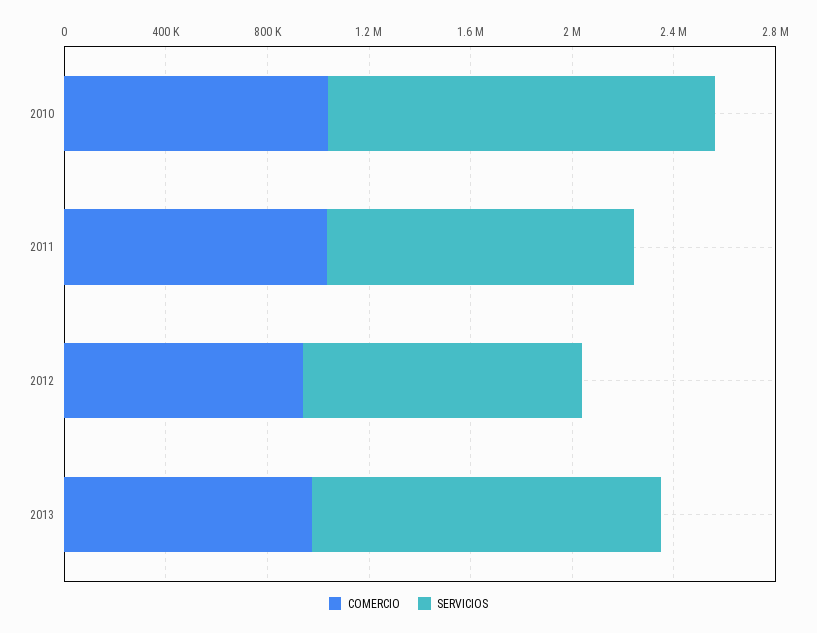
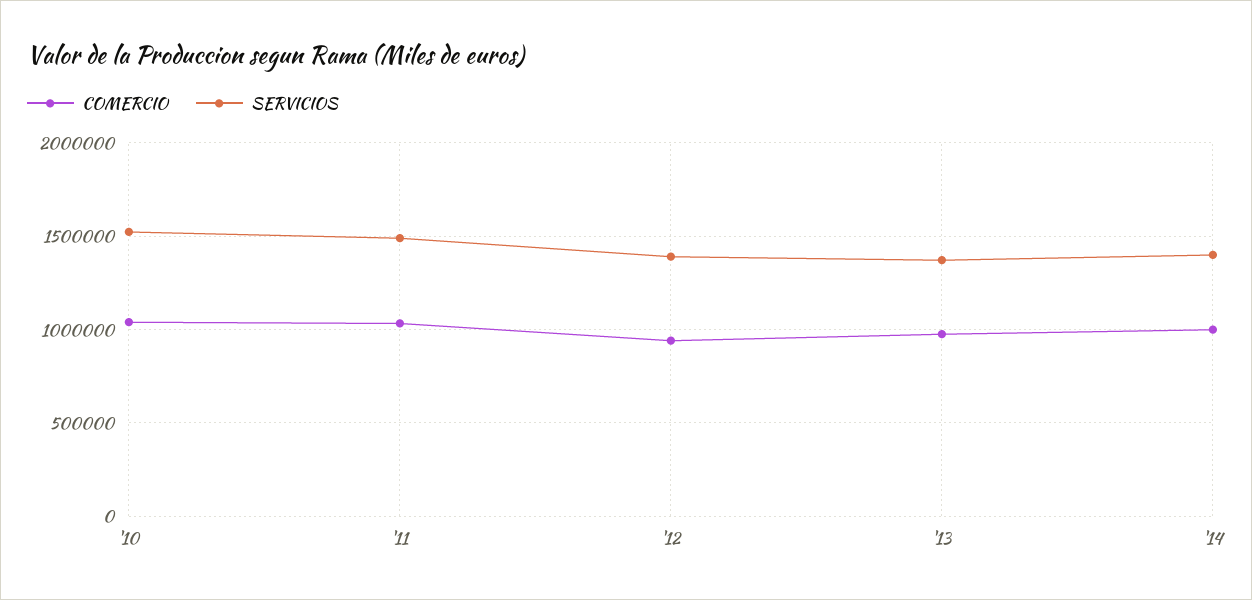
SERVICIOS, 2011: 1200000 -> 1500000
SERVICIOS, 2012: 1100000 -> 1400000
COMERCIO, '14: none -> 1000000
SERVICIOS, '14: none -> 1400000

